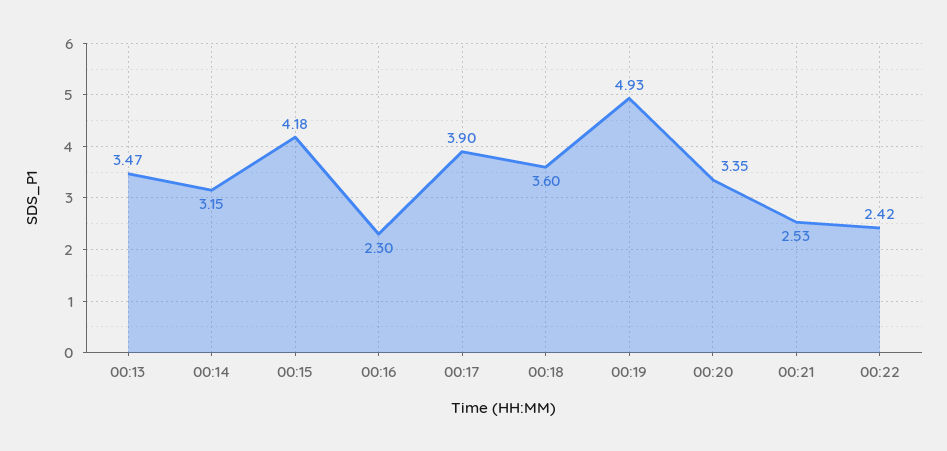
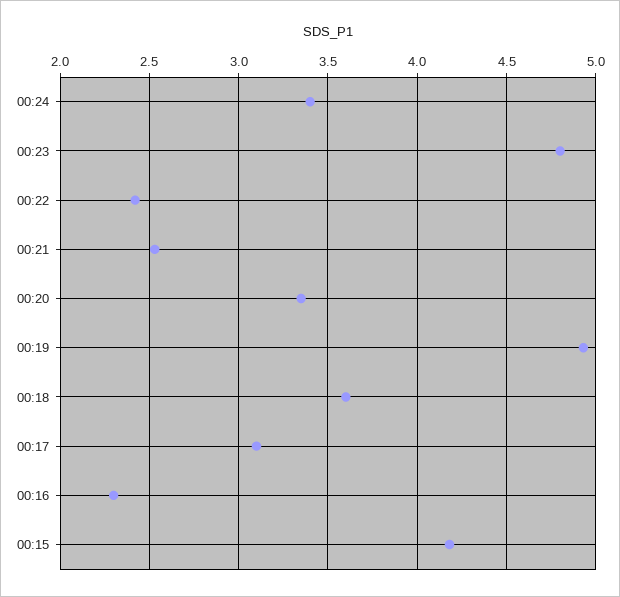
00:13: 3.47 -> none
00:14: 3.15 -> none
00:17: 3.9 -> 3.1
00:24: none -> 3.4
00:23: none -> 4.8

